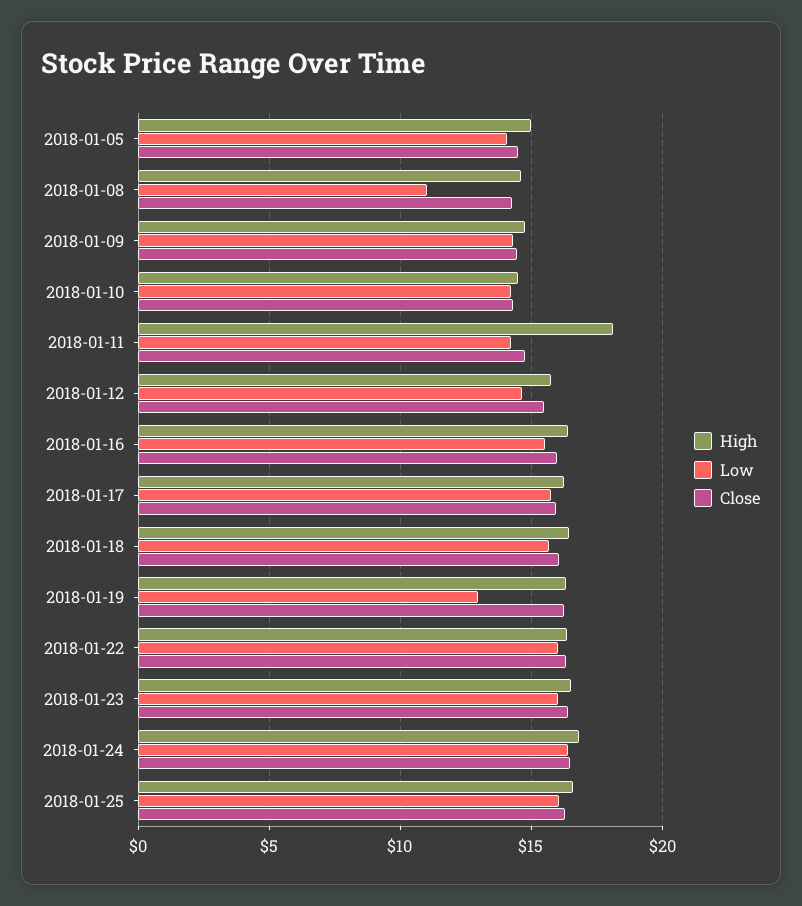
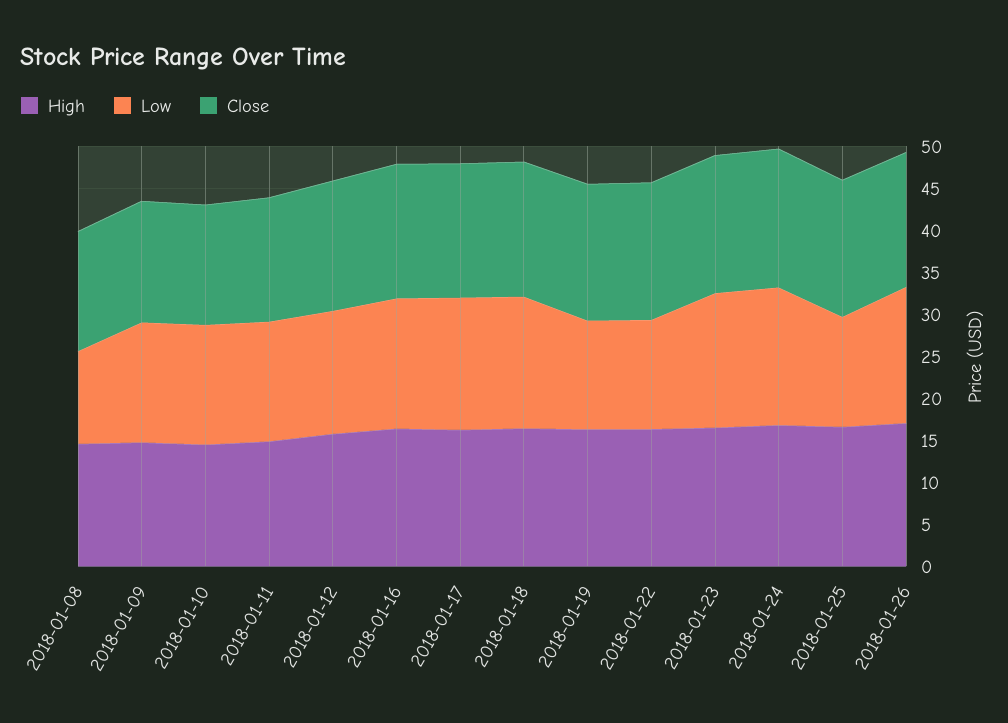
High, 2018-01-05: 15 -> none
Low, 2018-01-05: 14 -> none
Close, 2018-01-05: 14.5 -> none
High, 2018-01-11: 18 -> 15
Low, 2018-01-22: 16 -> 13
Low, 2018-01-25: 16 -> 13
High, 2018-01-26: none -> 17
Low, 2018-01-26: none -> 16
Close, 2018-01-26: none -> 16

